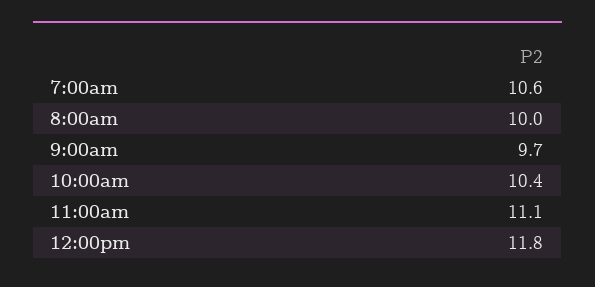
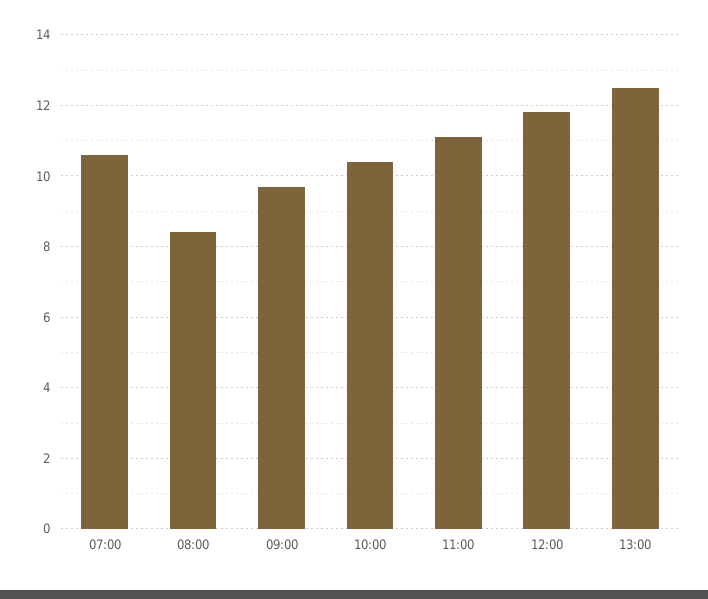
8:00am: 10 -> 8.5
13:00: none -> 12.5

